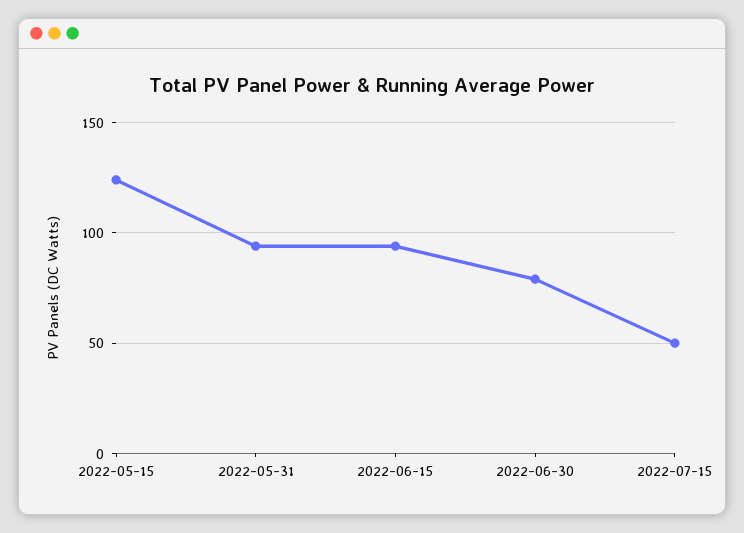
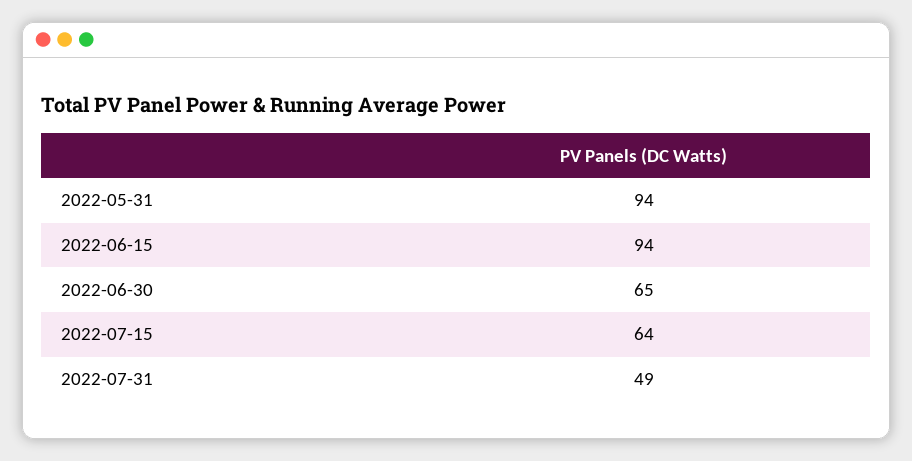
2022-05-15: 125 -> none
2022-06-30: 80 -> 65
2022-07-15: 50 -> 64
2022-07-31: none -> 49

